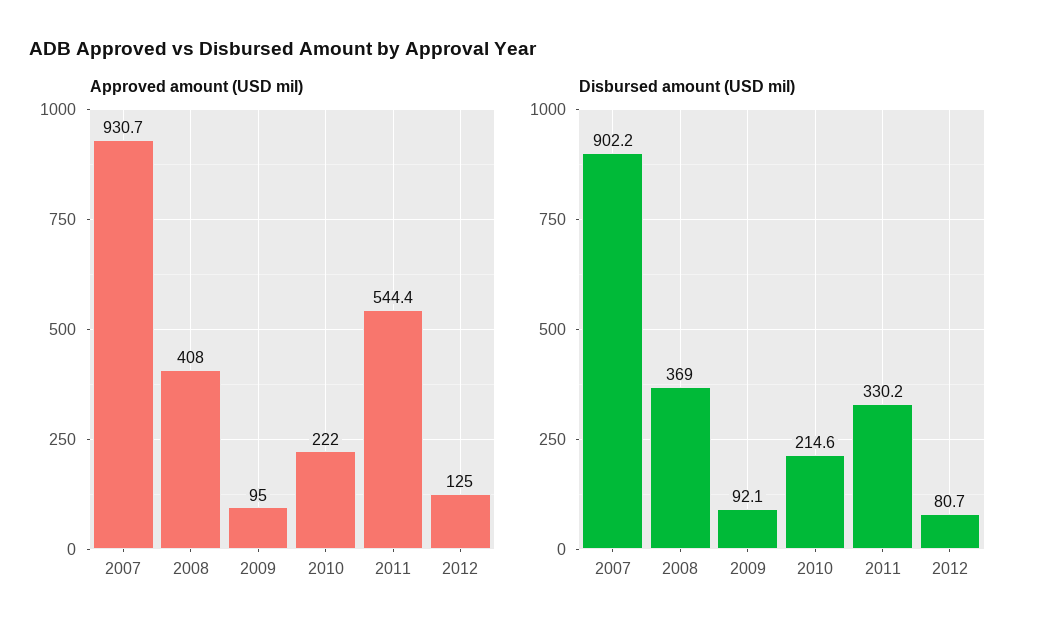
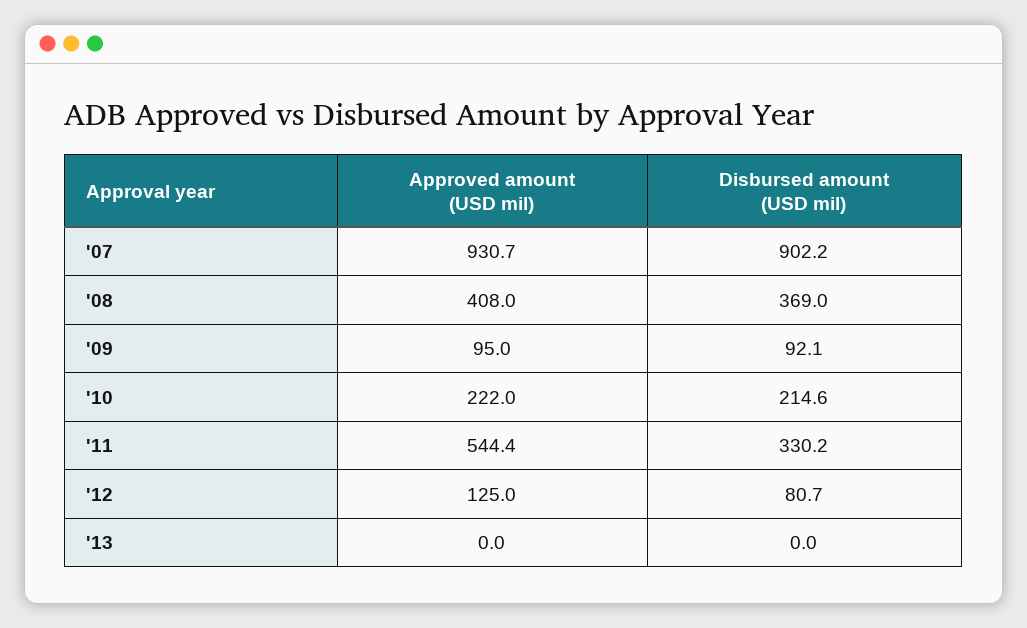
Approved amount (USD mil), '13: none -> 0
Disbursed amount (USD mil), '13: none -> 0

